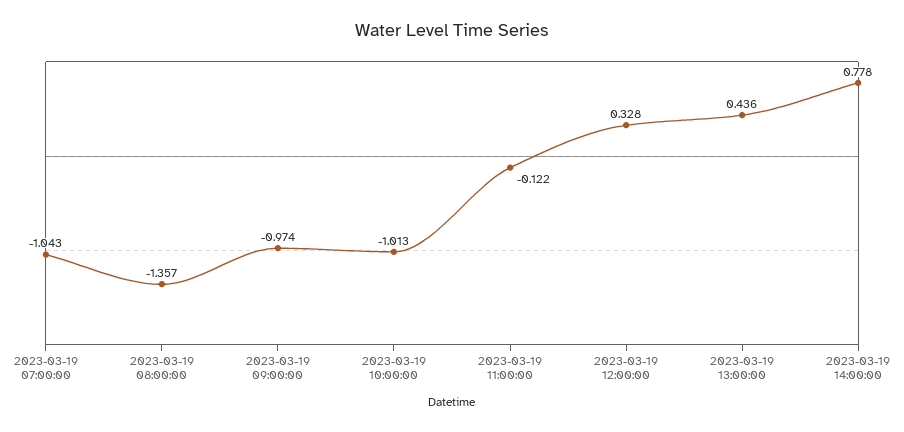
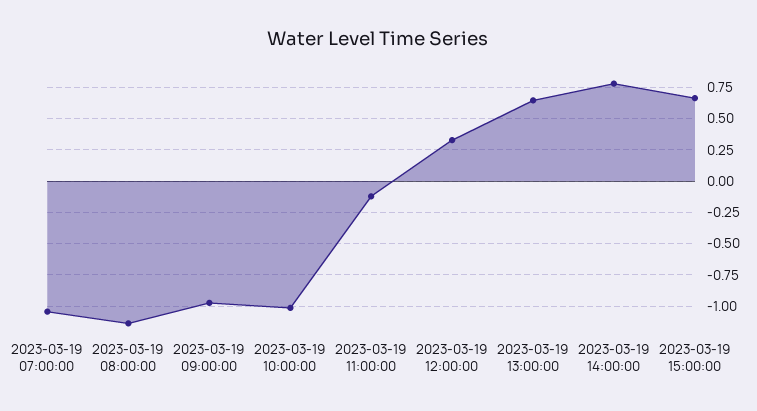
2023-03-19 08:00:00: -1.357 -> -1.15
2023-03-19 13:00:00: 0.436 -> 0.65
2023-03-19 15:00:00: none -> 0.65

